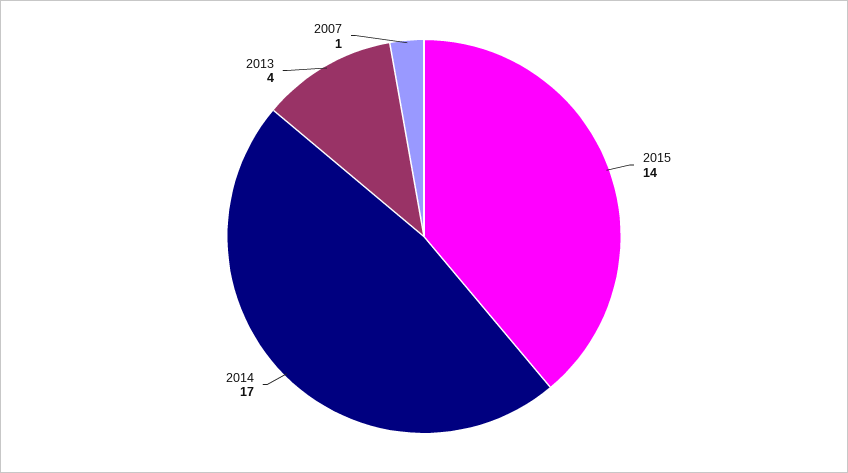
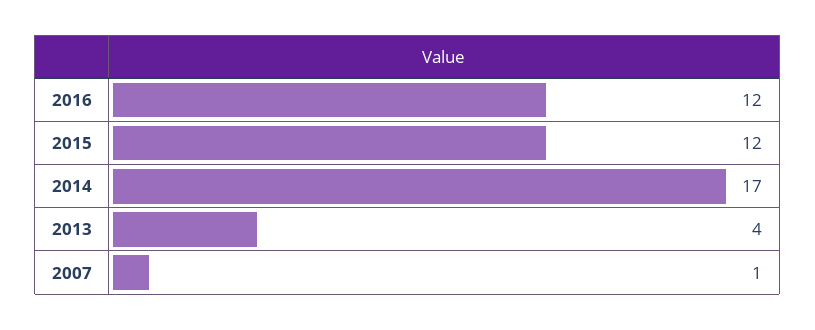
2015: 14 -> 12
2016: none -> 12

